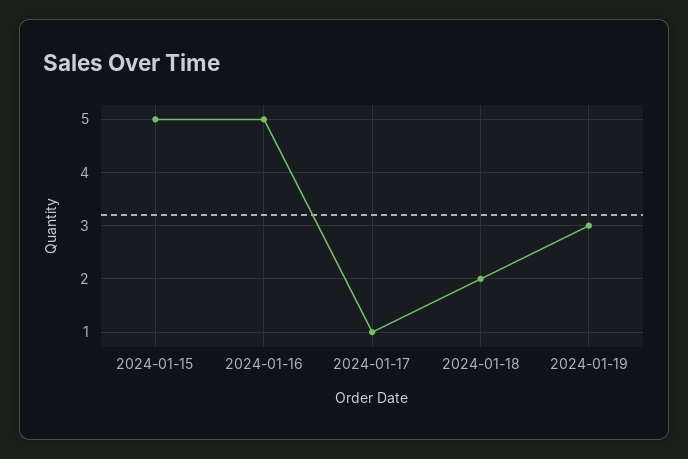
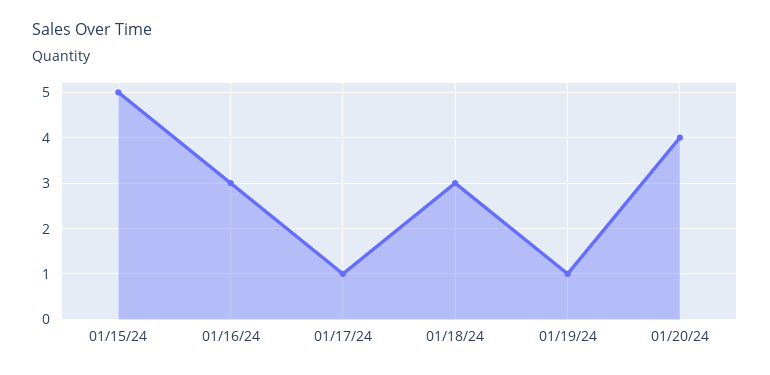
2024-01-16: 5 -> 3
2024-01-18: 2 -> 3
2024-01-19: 3 -> 1
01/20/24: none -> 4

